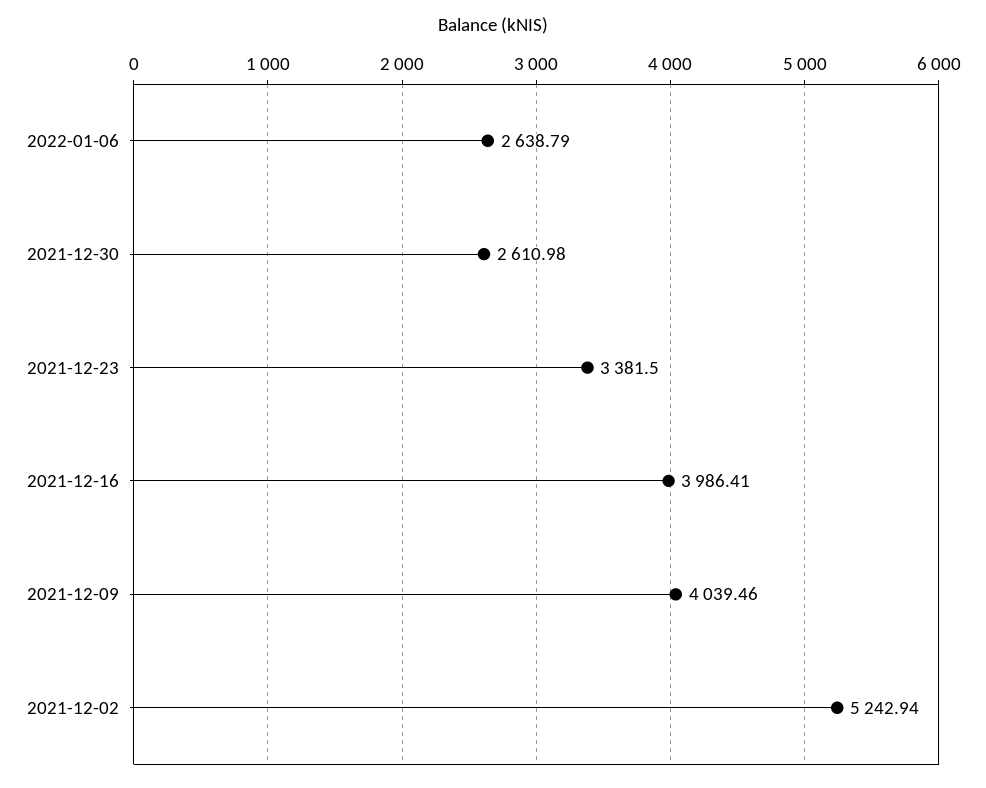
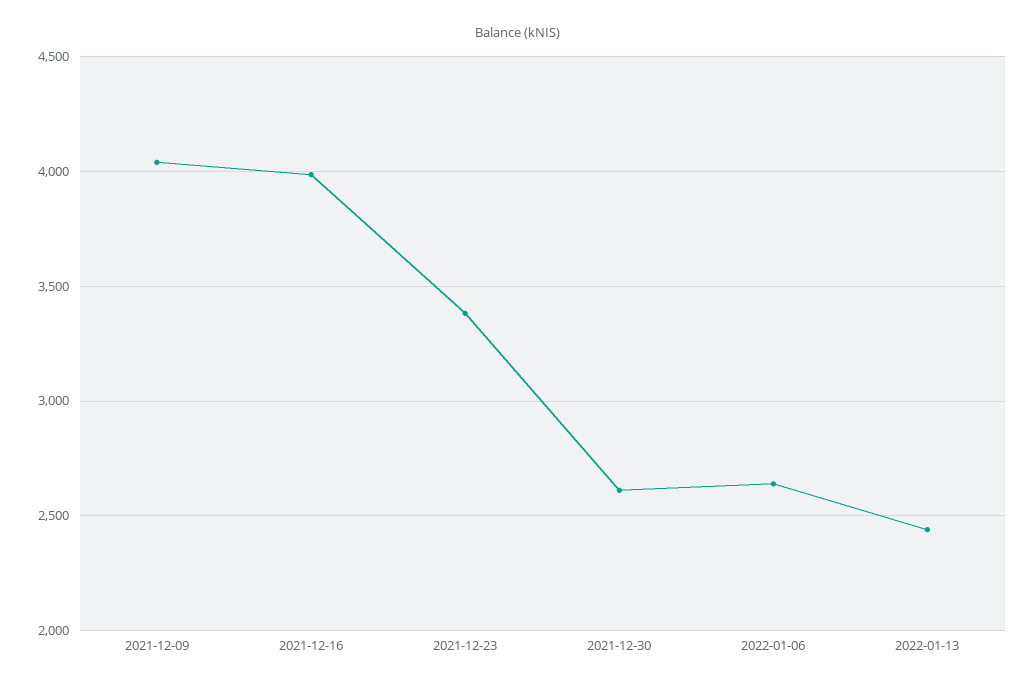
2021-12-02: 5242.94 -> none
2022-01-13: none -> 2450

